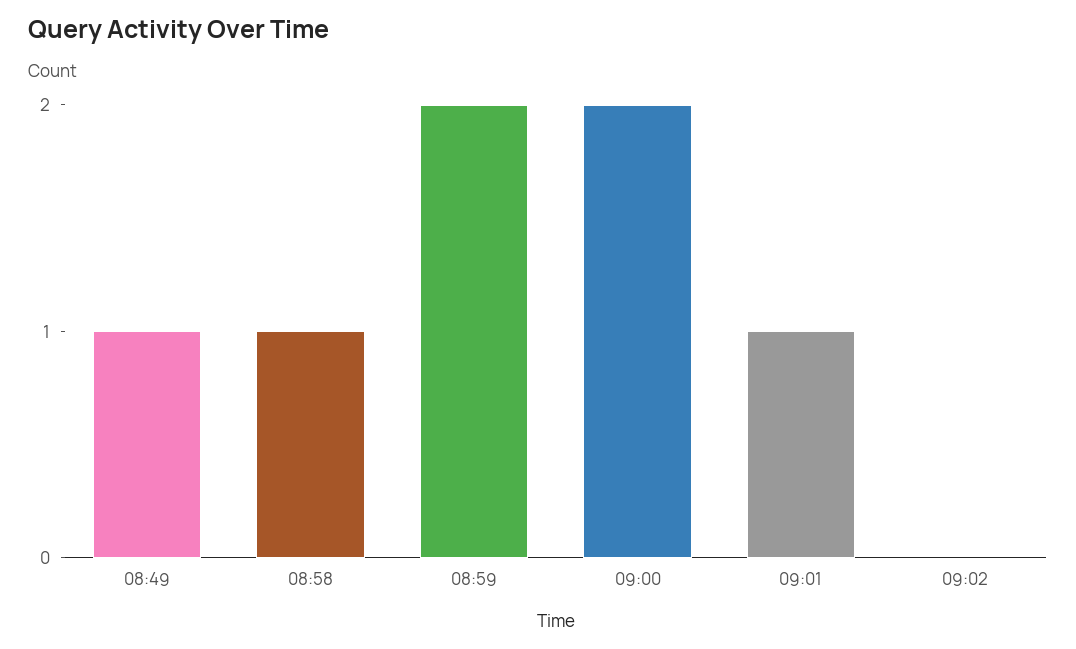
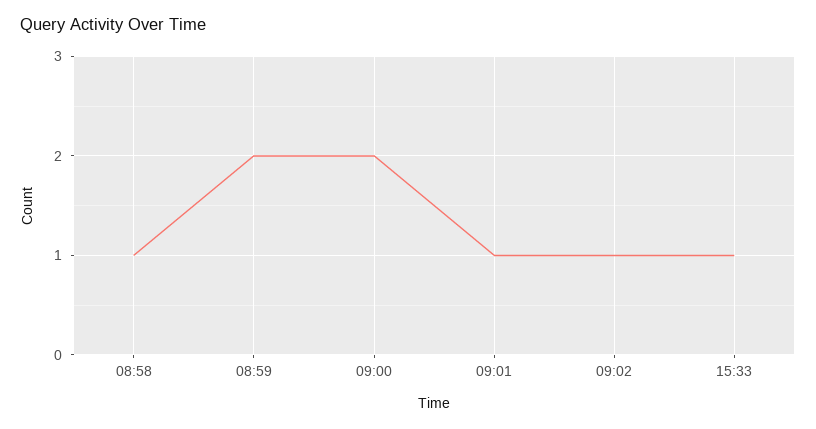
08:49: 1 -> none
09:02: 0 -> 1
15:33: none -> 1

